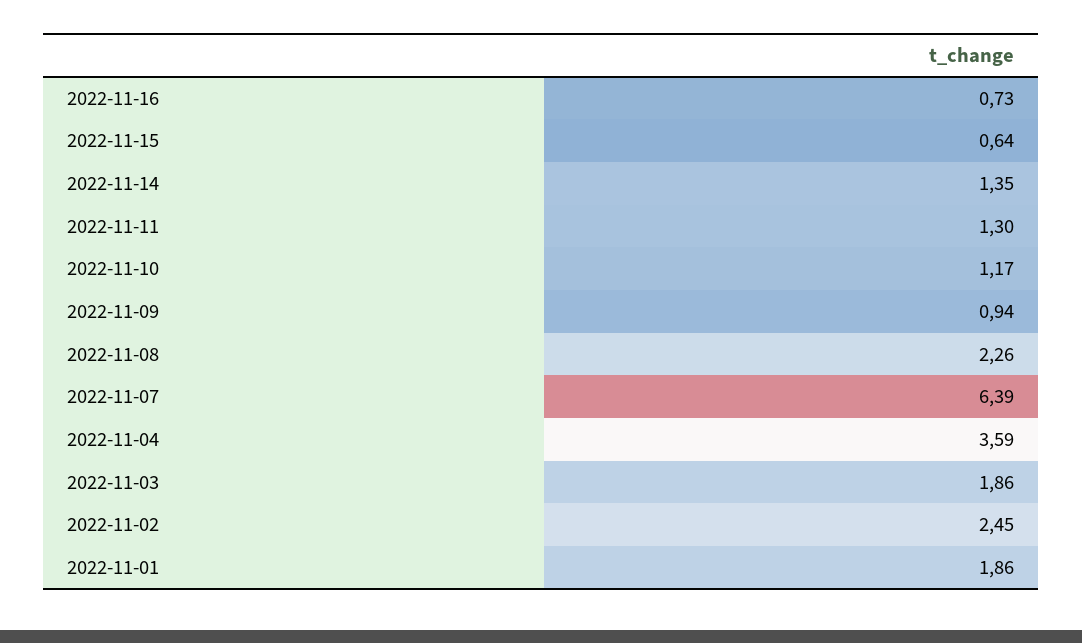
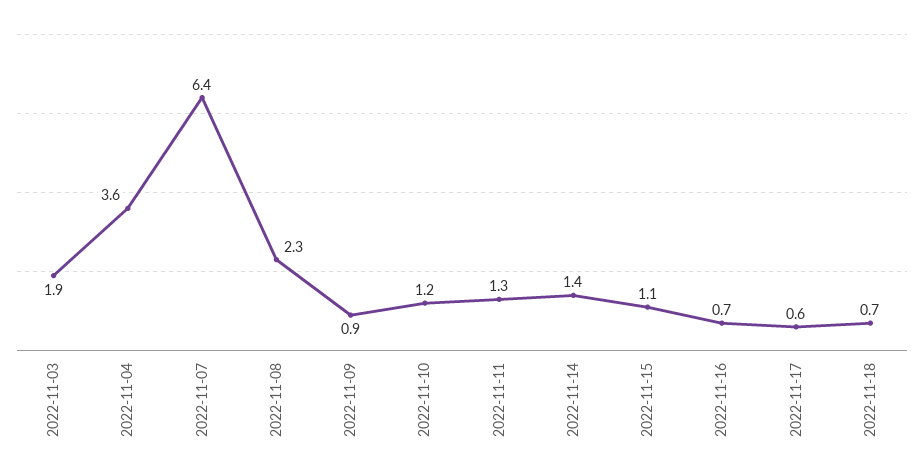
2022-11-15: 0.64 -> 1.1
2022-11-02: 2.45 -> none
2022-11-01: 1.86 -> none
2022-11-17: none -> 0.6
2022-11-18: none -> 0.7

